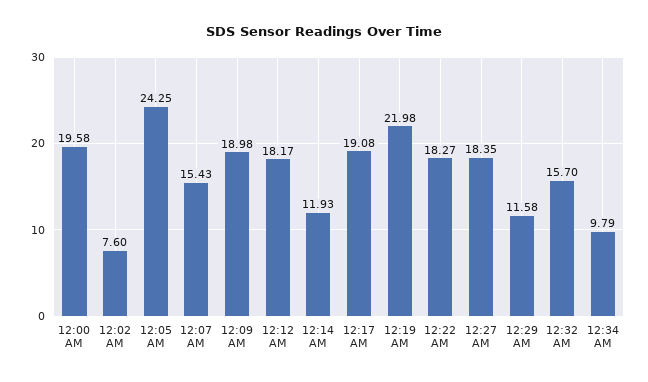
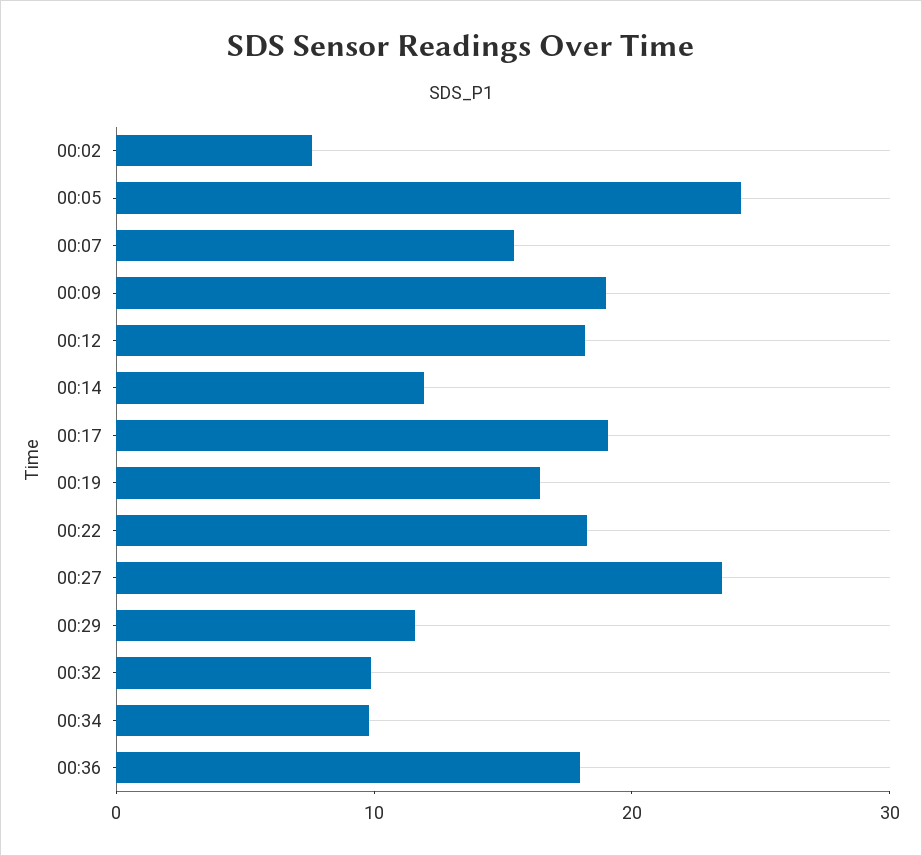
12:00 AM: 19.58 -> none
12:19 AM: 21.98 -> 16
12:27 AM: 18.35 -> 24
12:32 AM: 15.7 -> 10
00:36: none -> 18

